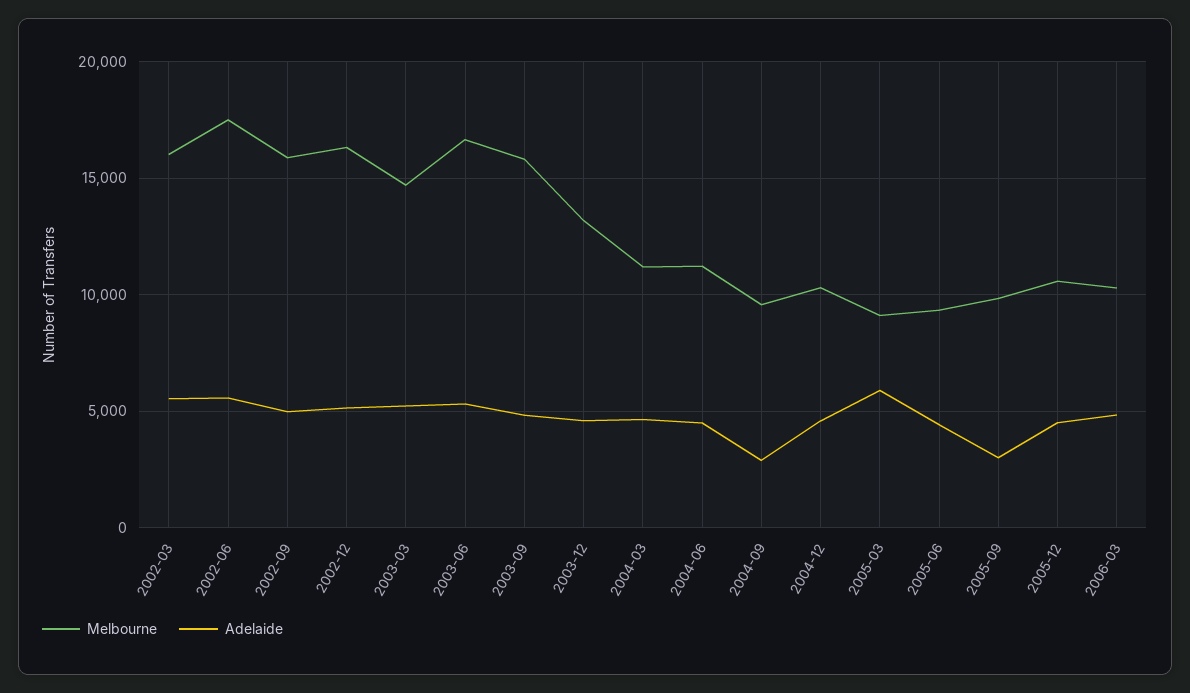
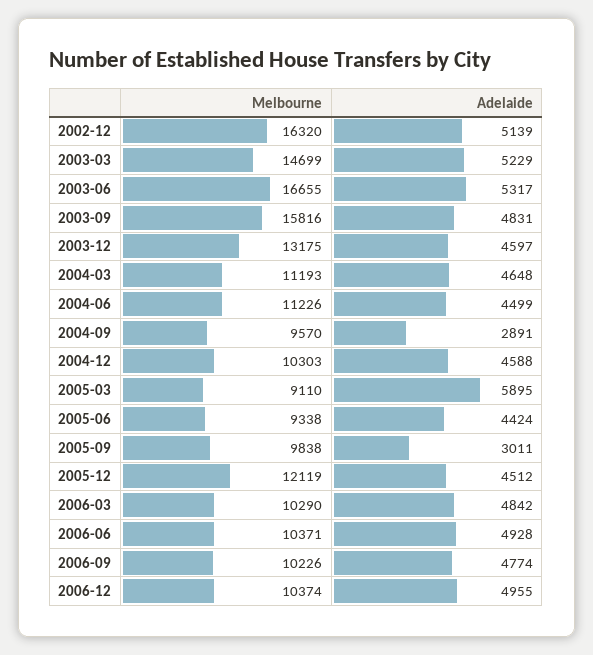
Melbourne, 2002-03: 16000 -> none
Adelaide, 2002-03: 5500 -> none
Melbourne, 2002-06: 17500 -> none
Adelaide, 2002-06: 5500 -> none
Melbourne, 2002-09: 16000 -> none
Adelaide, 2002-09: 5000 -> none
Melbourne, 2005-12: 10500 -> 12119
Melbourne, 2006-06: none -> 10371
Adelaide, 2006-06: none -> 4928
Melbourne, 2006-09: none -> 10226
Adelaide, 2006-09: none -> 4774
Melbourne, 2006-12: none -> 10374
Adelaide, 2006-12: none -> 4955

